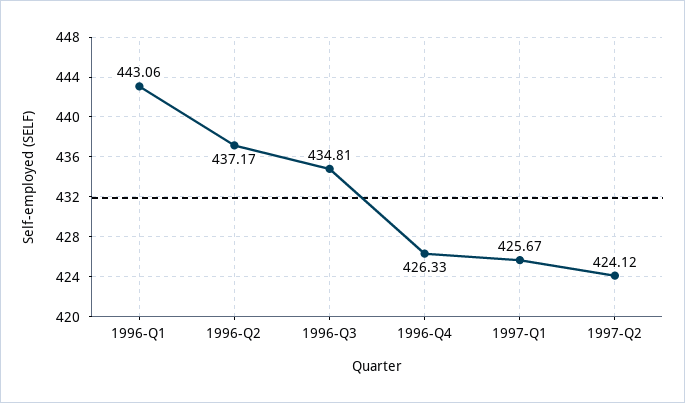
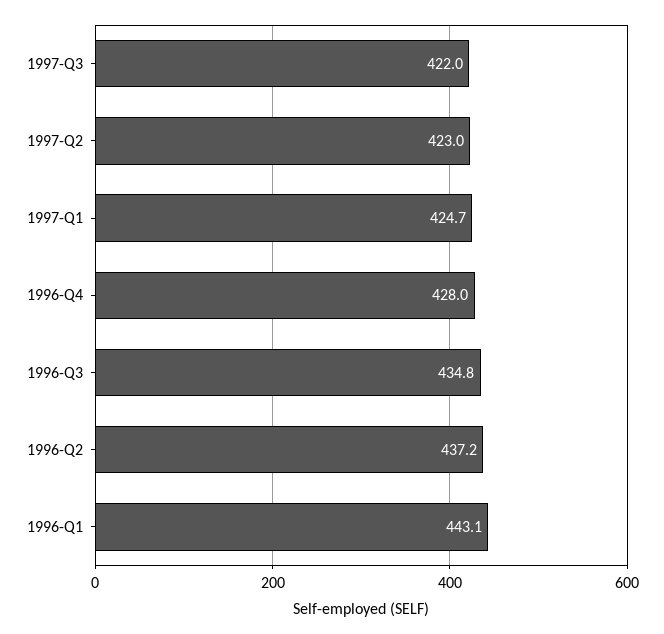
1996-Q4: 426.33 -> 428
1997-Q1: 425.67 -> 424.7
1997-Q2: 424.12 -> 423
1997-Q3: none -> 422

